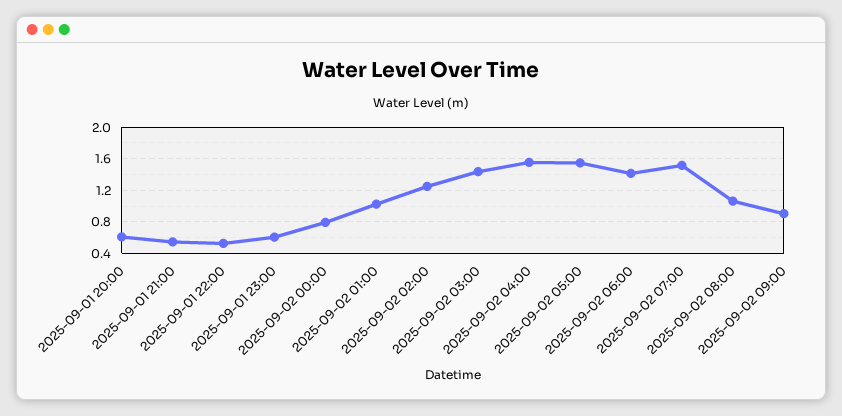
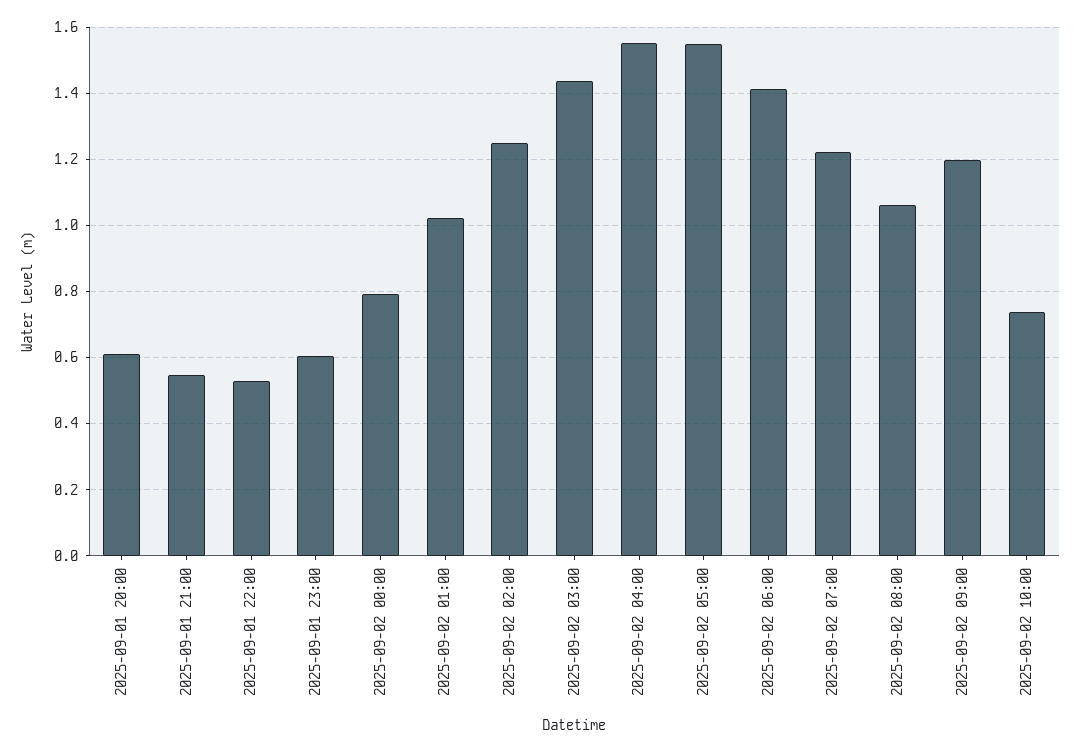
2025-09-02 07:00: 1.5 -> 1.22
2025-09-02 09:00: 0.9 -> 1.2
2025-09-02 10:00: none -> 0.74

